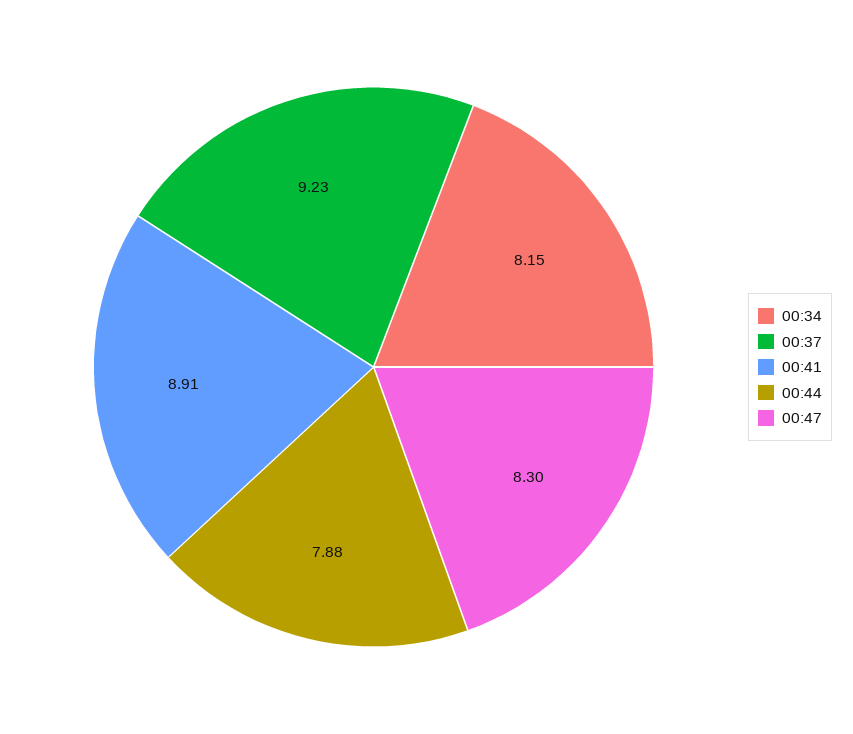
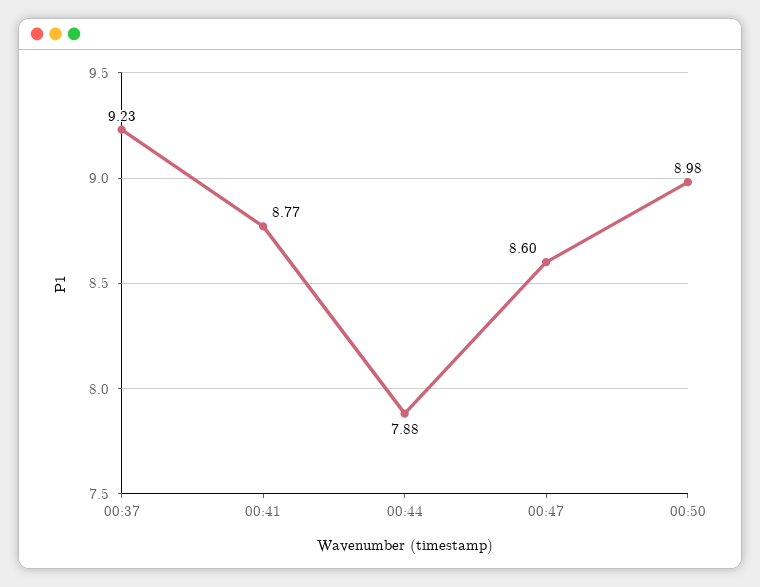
00:34: 8.15 -> none
00:41: 8.91 -> 8.77
00:47: 8.3 -> 8.6
00:50: none -> 8.98

